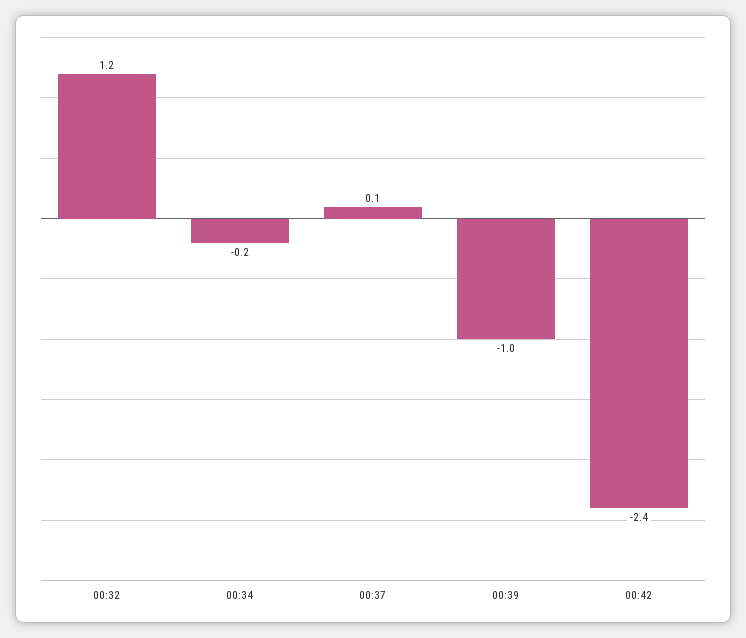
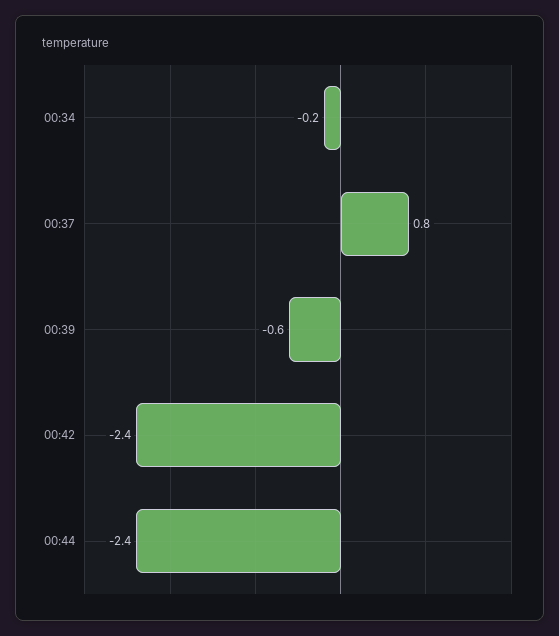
00:32: 1.2 -> none
00:37: 0.1 -> 0.8
00:39: -1 -> -0.6
00:44: none -> -2.4

